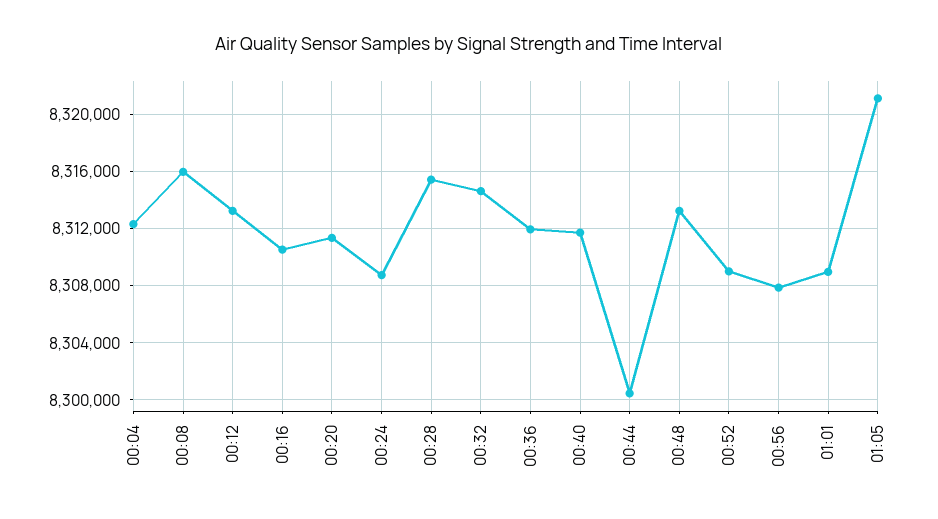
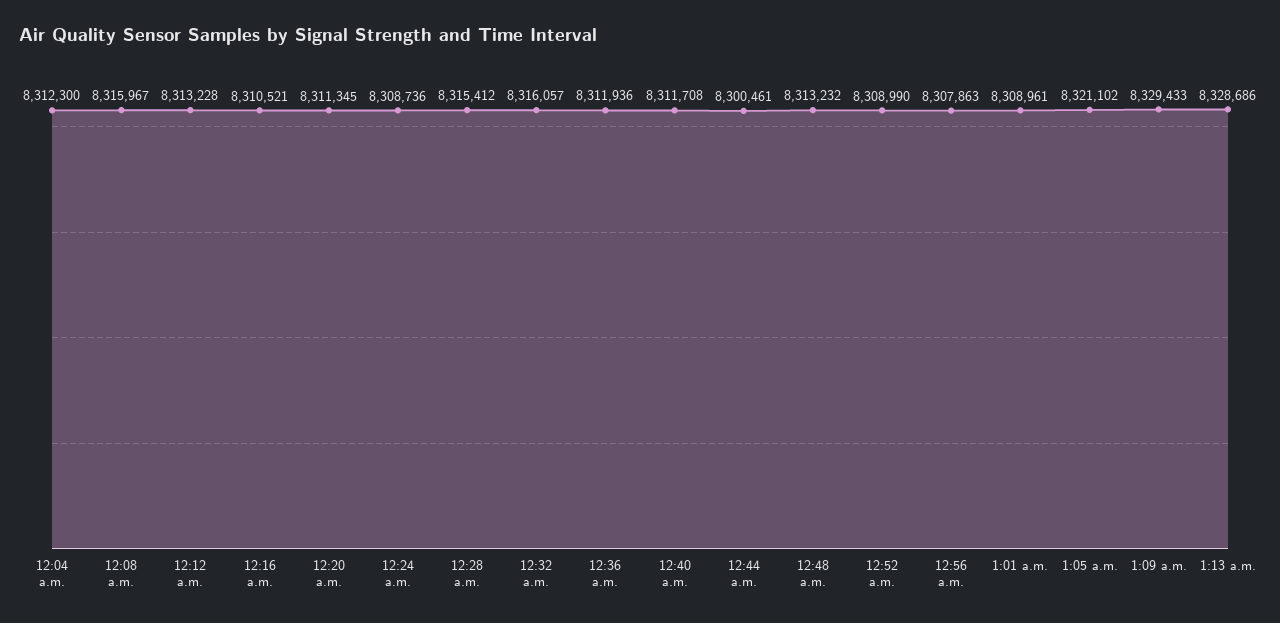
00:32: 8314500 -> 8316057
1:09 a.m.: none -> 8329433
1:13 a.m.: none -> 8328686

